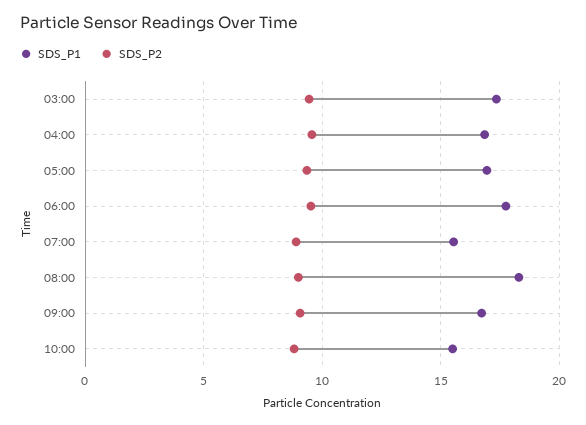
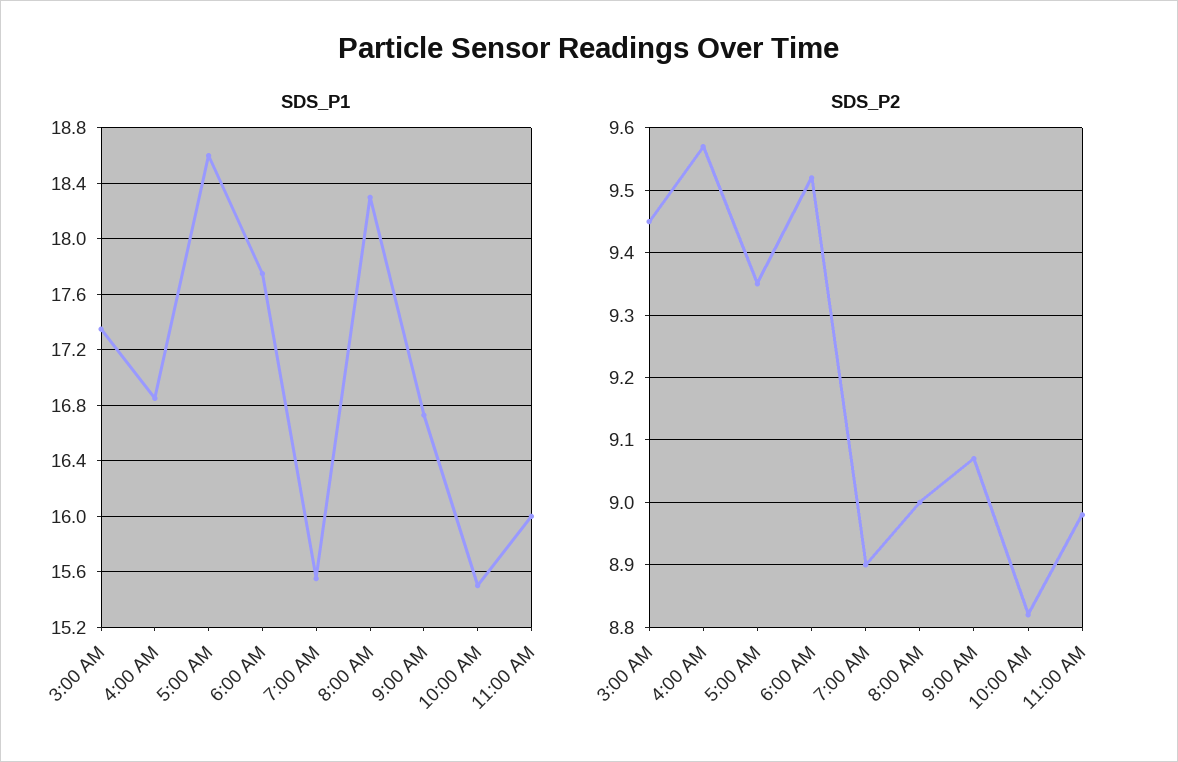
SDS_P1, 05:00: 17 -> 18.6
SDS_P1, 11:00 AM: none -> 16
SDS_P2, 11:00 AM: none -> 8.98

